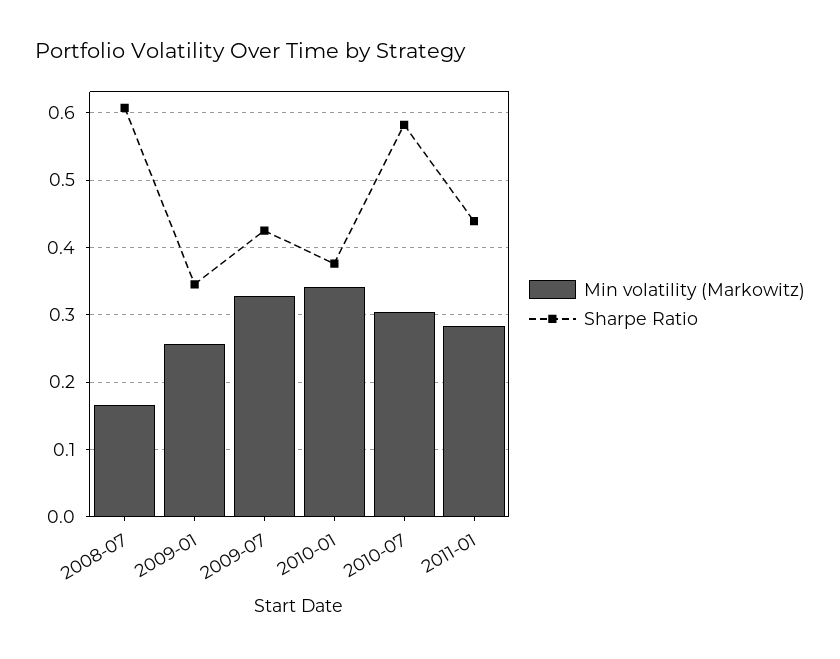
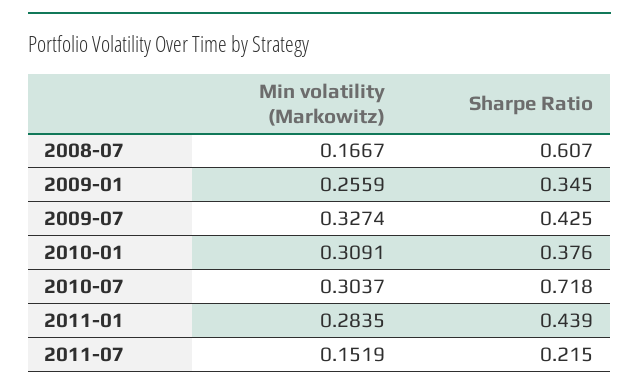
Min volatility (Markowitz), 2010-01: 0.34 -> 0.3091
Sharpe Ratio, 2010-07: 0.58 -> 0.718
Min volatility (Markowitz), 2011-07: none -> 0.1519
Sharpe Ratio, 2011-07: none -> 0.215

